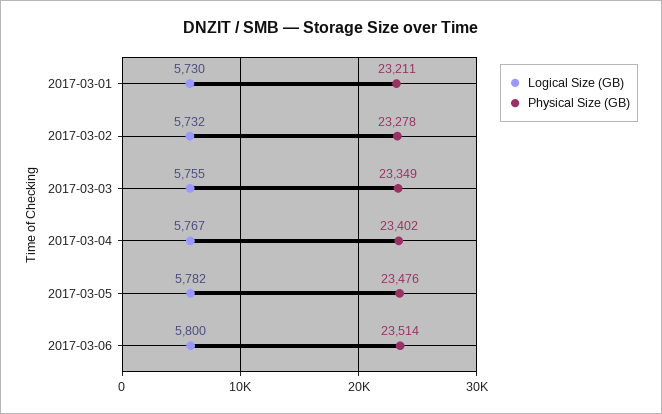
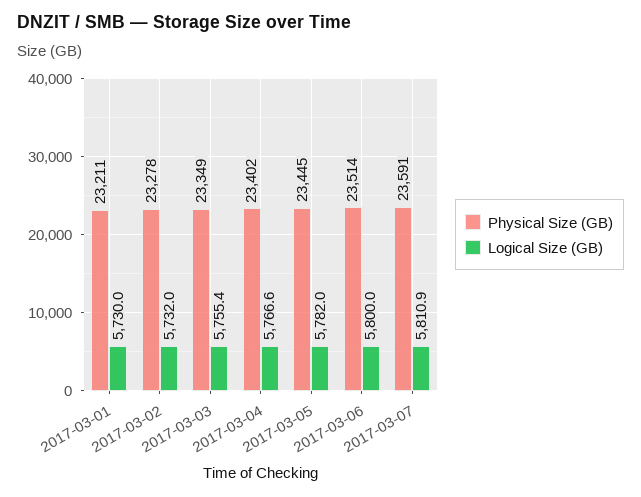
Physical Size (GB), 2017-03-05: 23476 -> 23445
Physical Size (GB), 2017-03-07: none -> 23591
Logical Size (GB), 2017-03-07: none -> 5810.9

